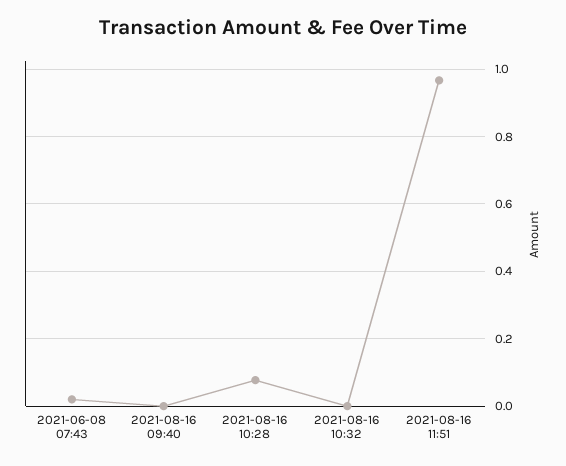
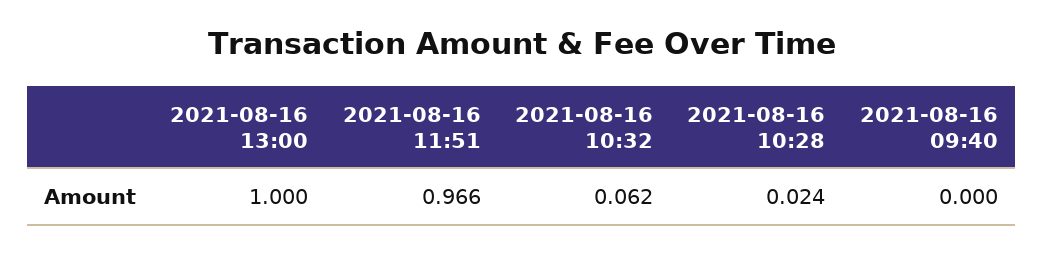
2021-06-08 07:43: 0.02 -> none
2021-08-16 10:28: 0.08 -> 0.024
2021-08-16 10:32: 0 -> 0.062
2021-08-16 13:00: none -> 1

